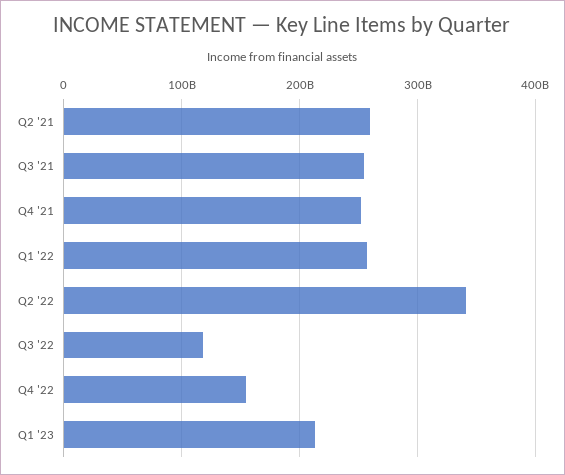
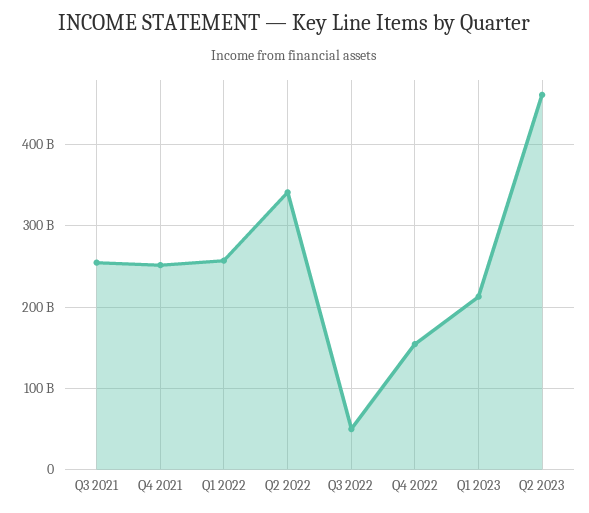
Q2 '21: 260000000000 -> none
Q3 '22: 120000000000 -> 50000000000
Q2 2023: none -> 460000000000

